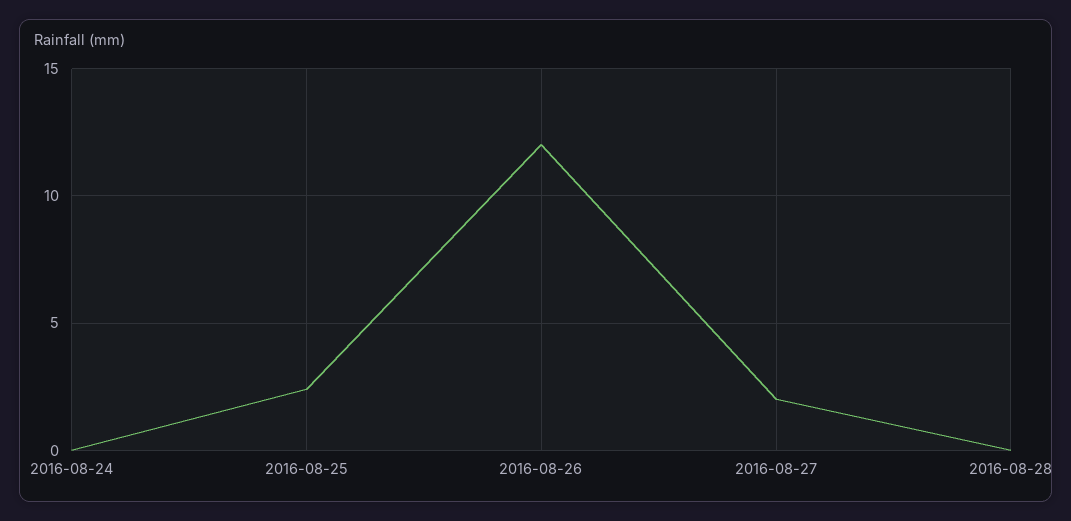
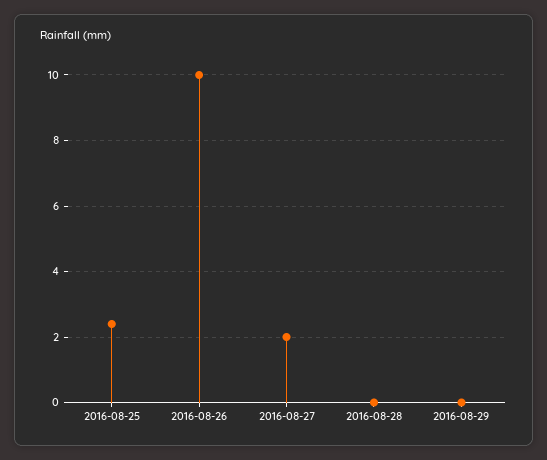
2016-08-24: 0 -> none
2016-08-26: 12 -> 10
2016-08-29: none -> 0

